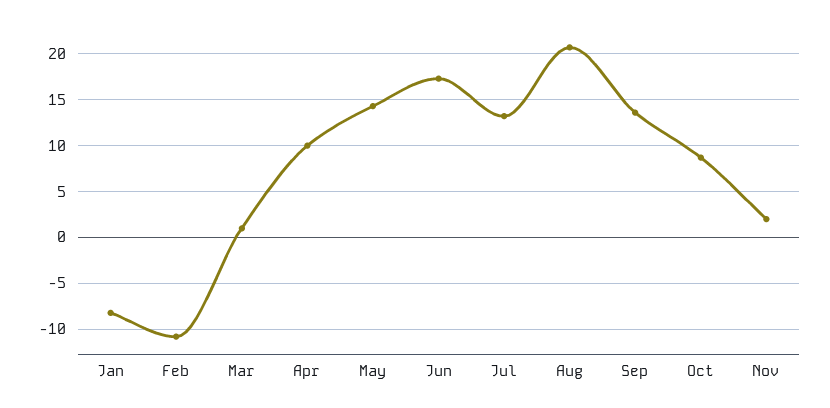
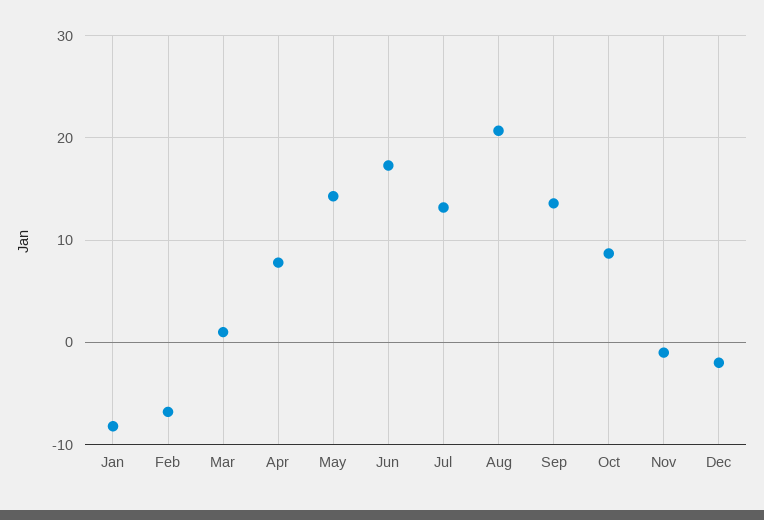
Feb: -11 -> -7
Apr: 10 -> 8
Nov: 2 -> -1
Dec: none -> -2

